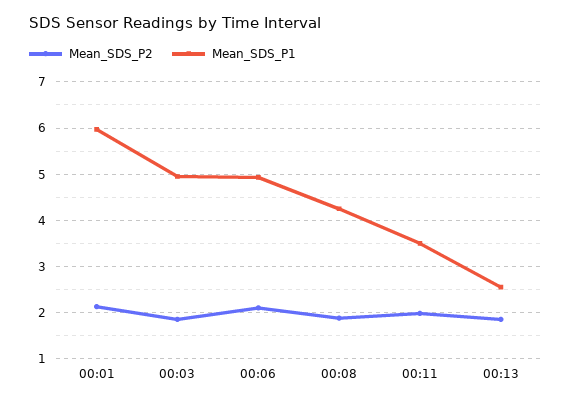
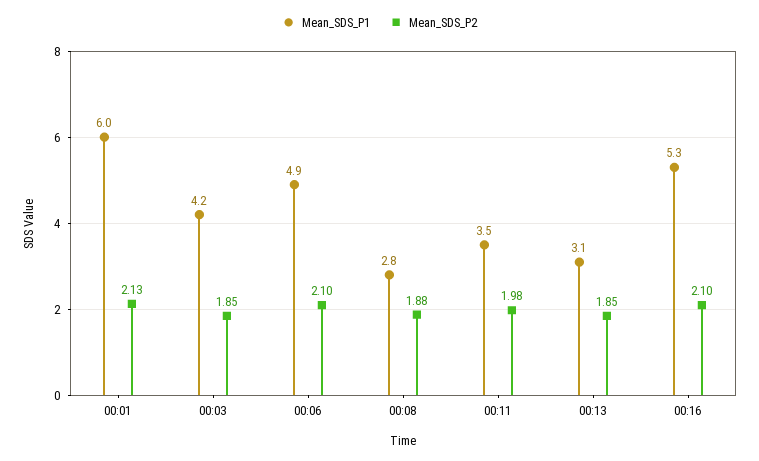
Mean_SDS_P1, 00:03: 5 -> 4.2
Mean_SDS_P1, 00:08: 4.2 -> 2.8
Mean_SDS_P1, 00:13: 2.6 -> 3.1
Mean_SDS_P1, 00:16: none -> 5.3
Mean_SDS_P2, 00:16: none -> 2.1

